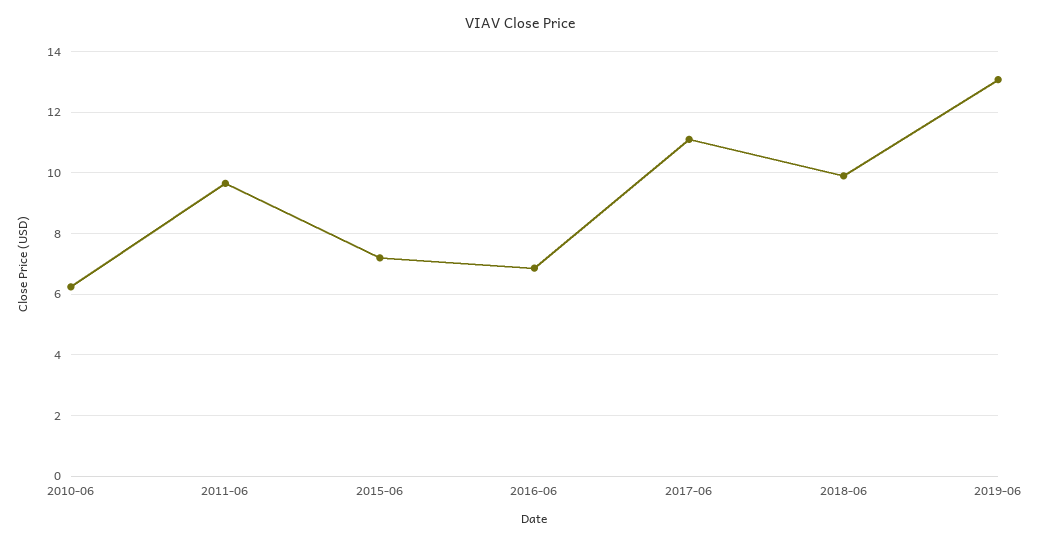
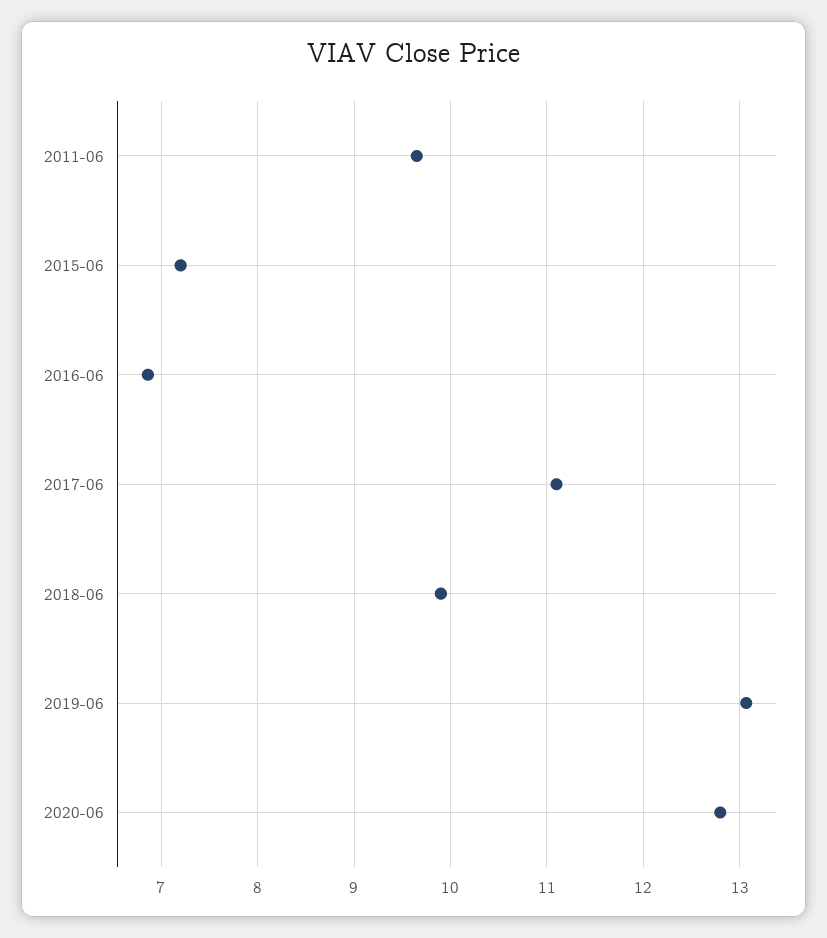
2010-06: 6.2 -> none
2020-06: none -> 12.8

